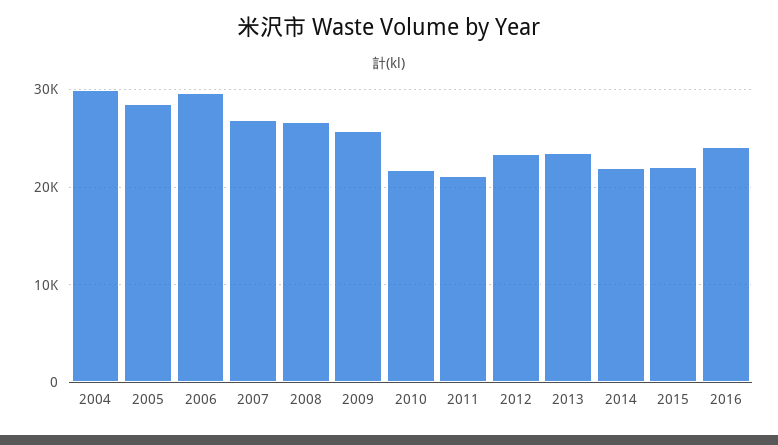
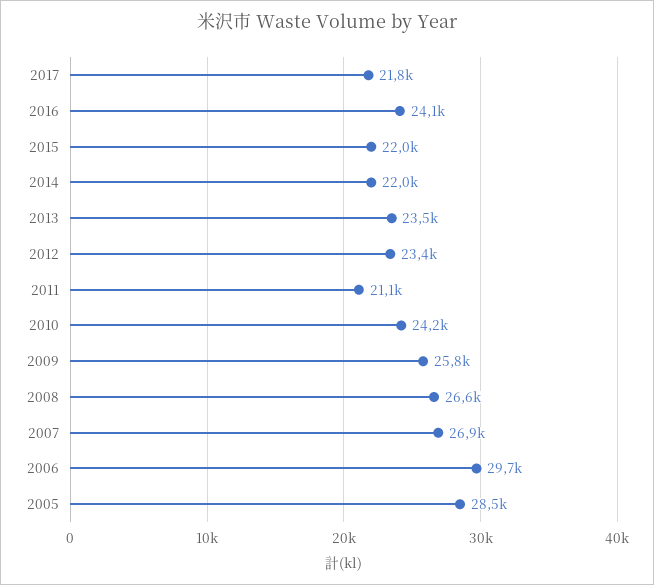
2004: 30000 -> none
2010: 22000 -> 24200
2017: none -> 21800

